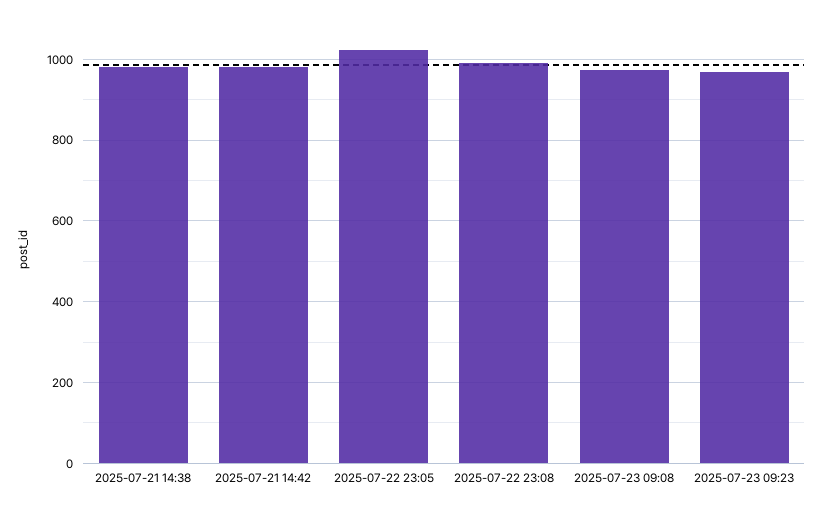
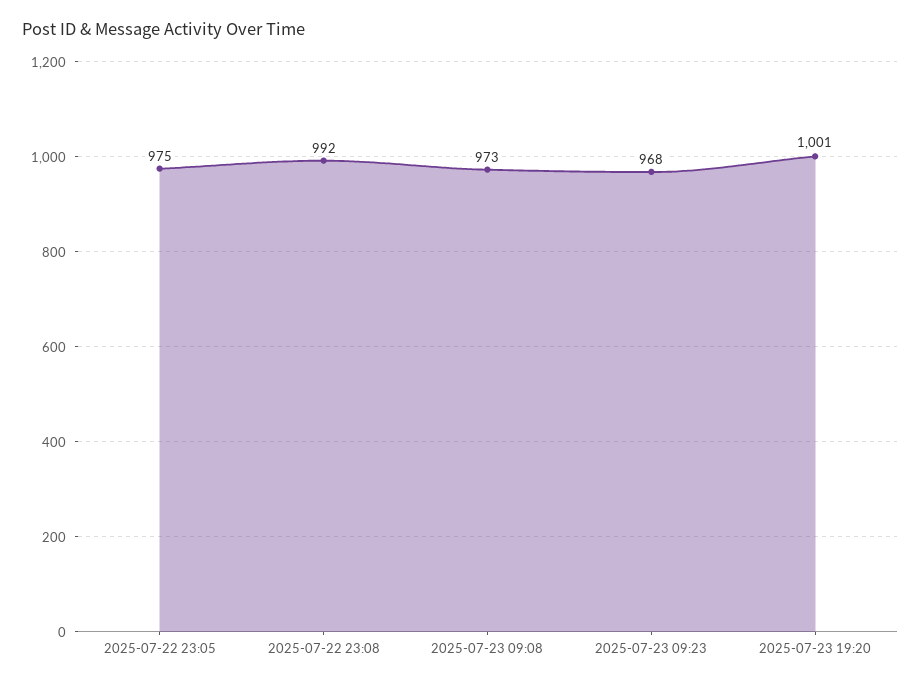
2025-07-21 14:38: 980 -> none
2025-07-21 14:42: 980 -> none
2025-07-22 23:05: 1020 -> 975
2025-07-23 19:20: none -> 1001

